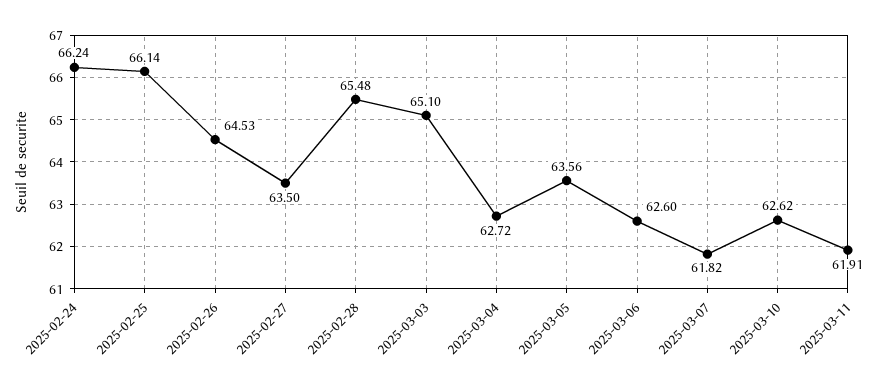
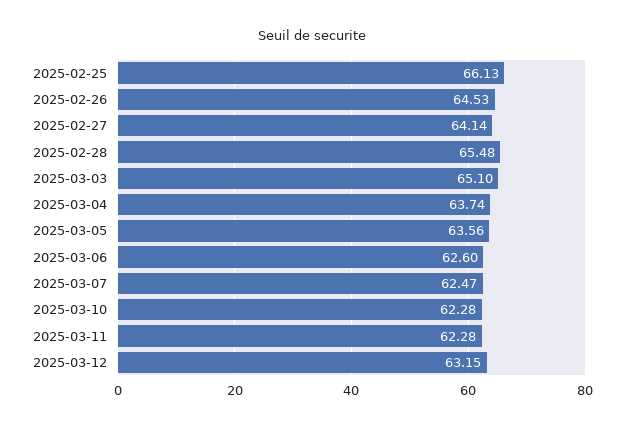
2025-02-24: 66.24 -> none
2025-02-25: 66.14 -> 66.13
2025-02-27: 63.5 -> 64.14
2025-03-04: 62.72 -> 63.74
2025-03-07: 61.82 -> 62.47
2025-03-10: 62.62 -> 62.28
2025-03-11: 61.91 -> 62.28
2025-03-12: none -> 63.15

